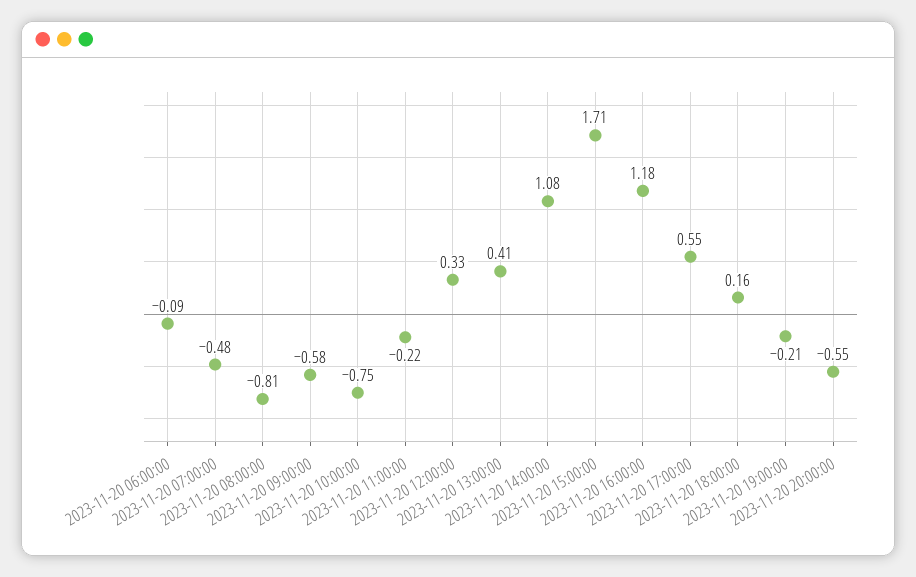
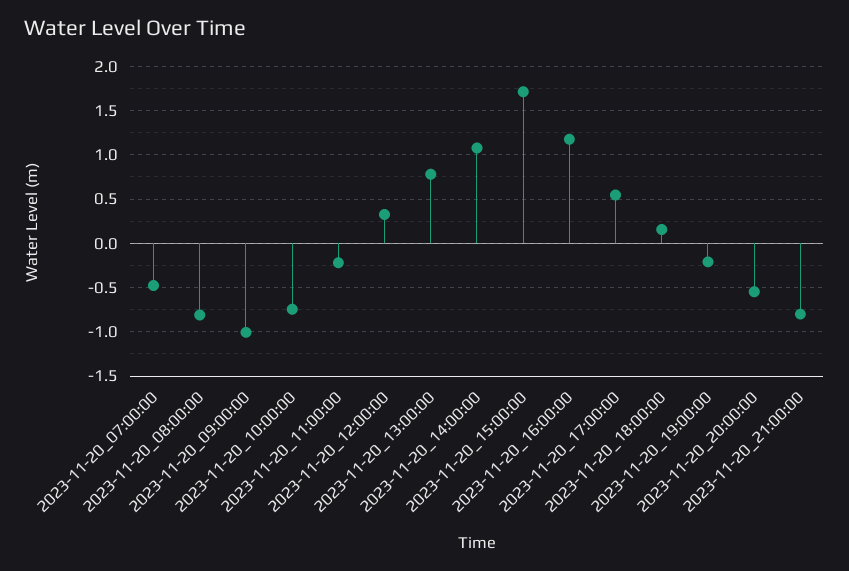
2023-11-20 06:00:00: -0.09 -> none
2023-11-20 09:00:00: -0.58 -> -1
2023-11-20 13:00:00: 0.41 -> 0.8
2023-11-20_21:00:00: none -> -0.8

